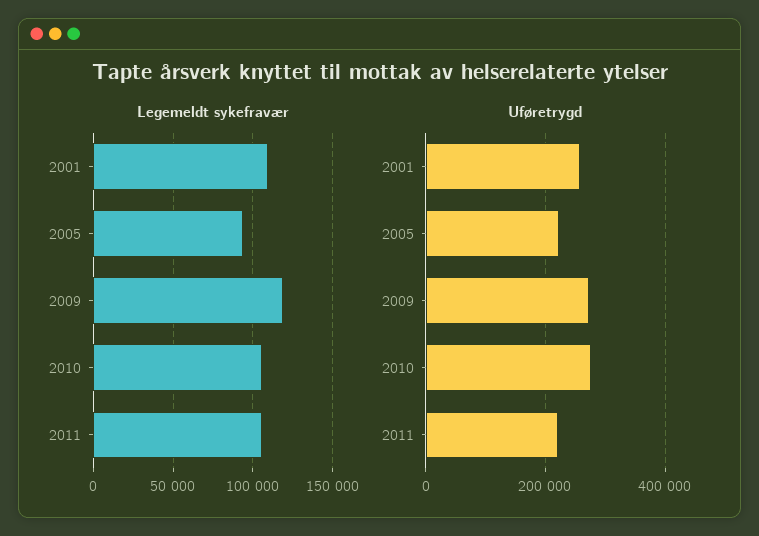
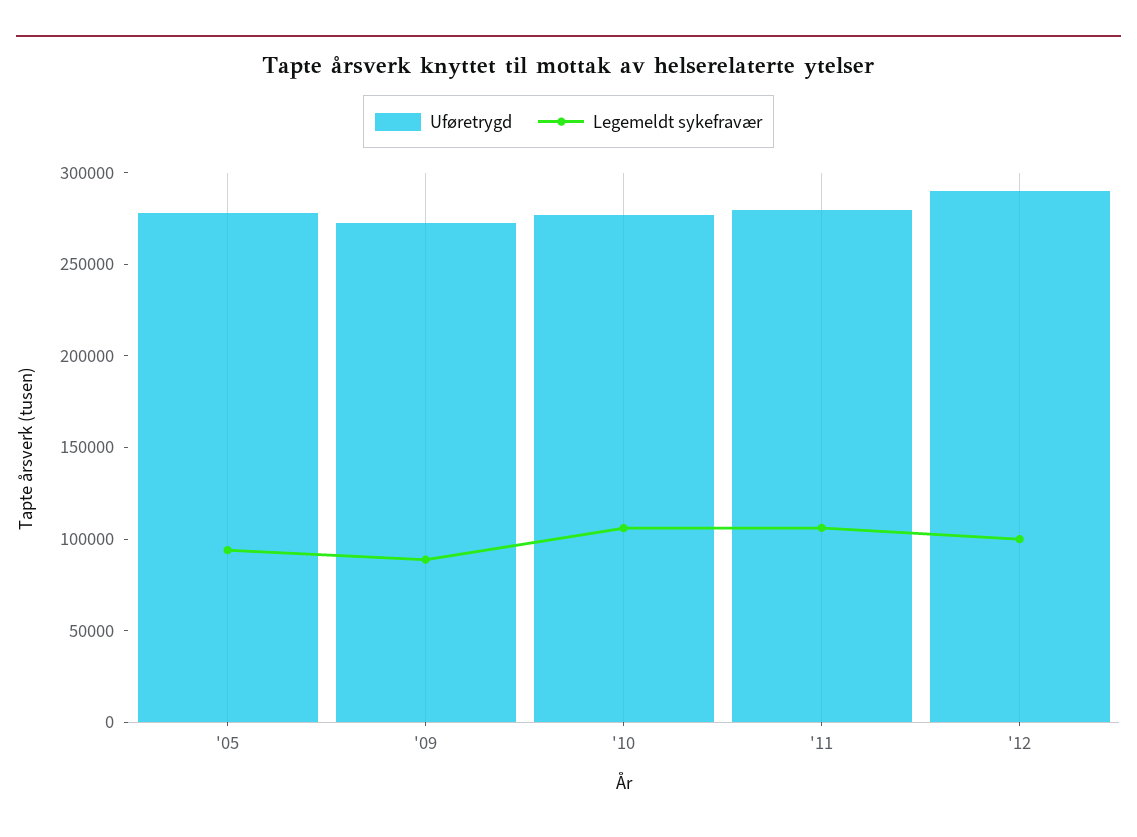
Legemeldt sykefravær, 2001: 110000 -> none
Legemeldt sykefravær, 2009: 120000 -> 90000
Uføretrygd, 2001: 260000 -> none
Uføretrygd, 2005: 220000 -> 280000
Uføretrygd, 2011: 220000 -> 280000
Uføretrygd, '12: none -> 290000
Legemeldt sykefravær, '12: none -> 100000

